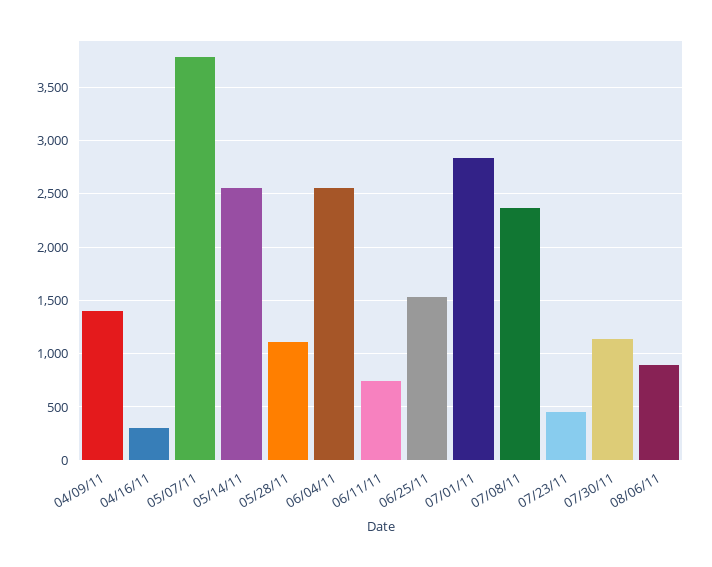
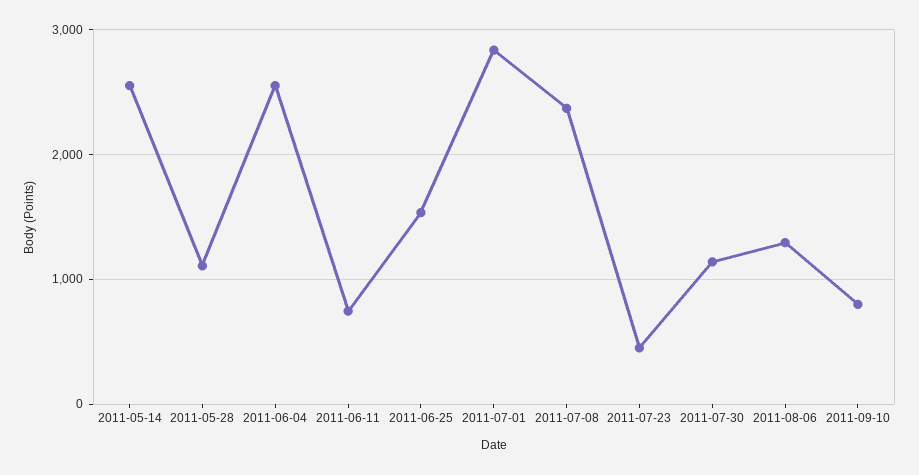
04/09/11: 1400 -> none
04/16/11: 300 -> none
05/07/11: 3800 -> none
08/06/11: 900 -> 1300
2011-09-10: none -> 800

